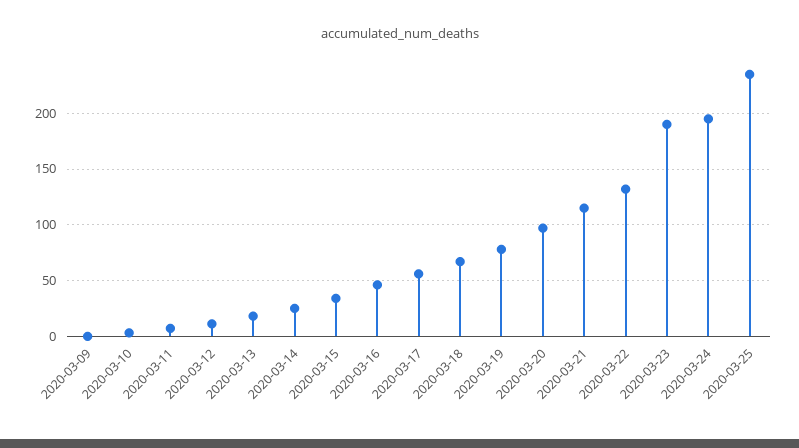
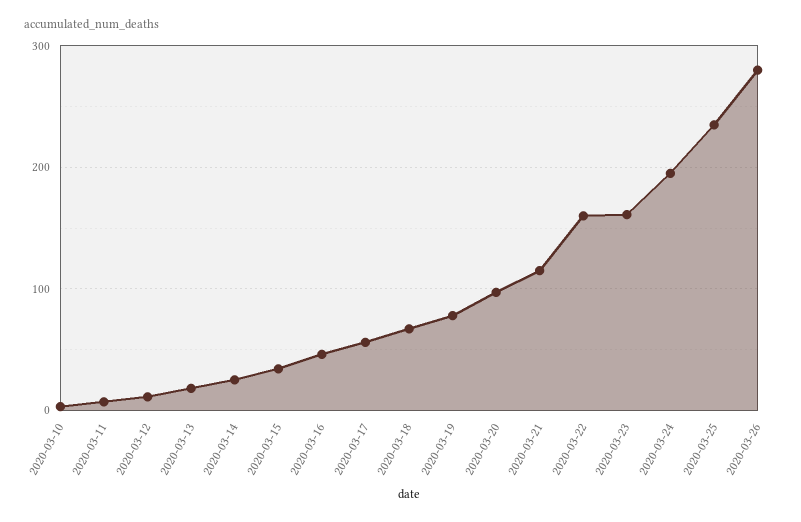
2020-03-09: 0 -> none
2020-03-22: 130 -> 160
2020-03-23: 190 -> 160
2020-03-26: none -> 280

